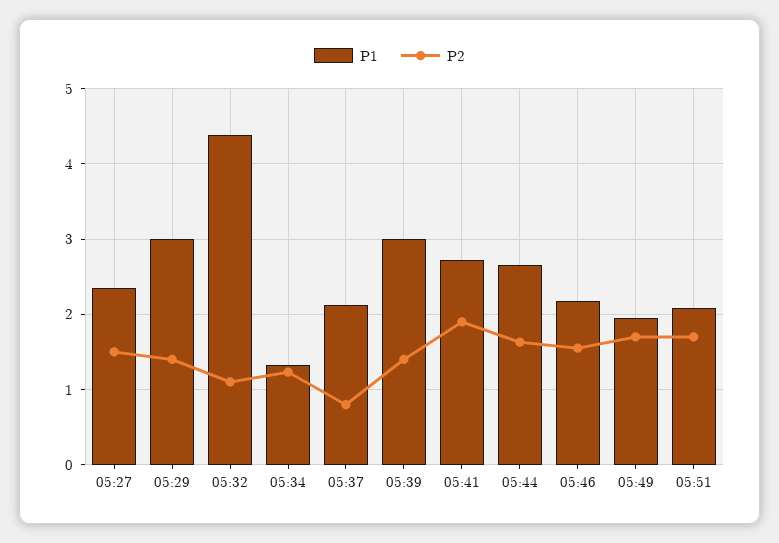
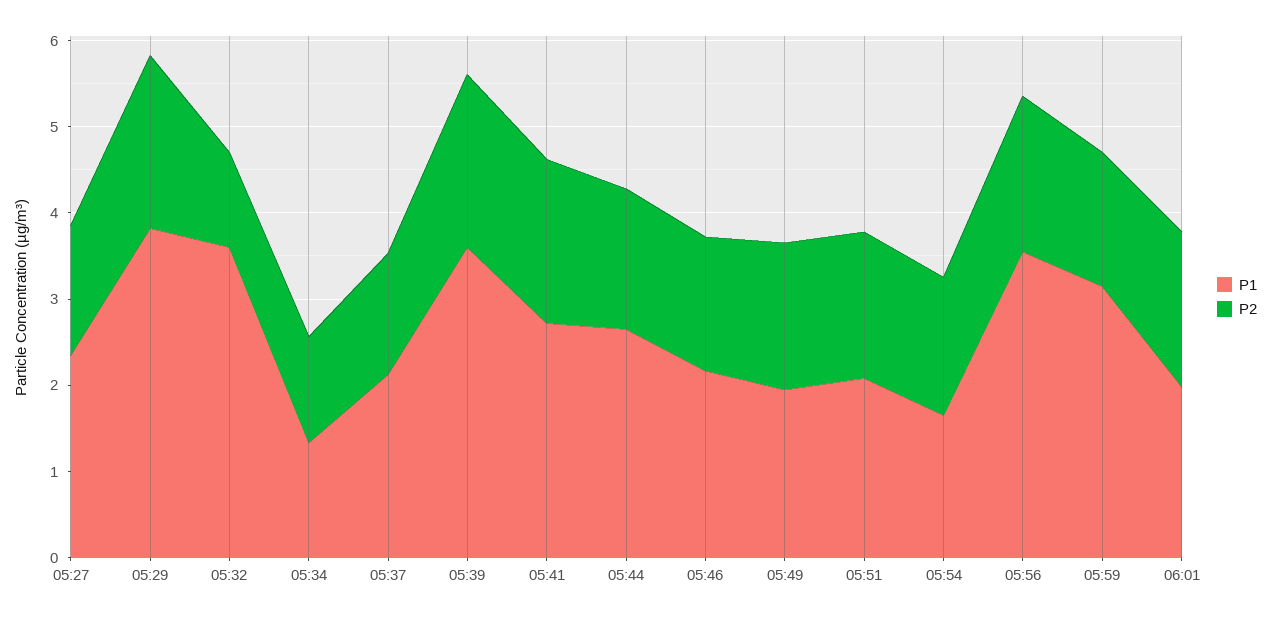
P1, 05:29: 3 -> 3.8
P2, 05:29: 1.4 -> 2
P1, 05:32: 4.4 -> 3.6
P2, 05:37: 0.8 -> 1.4
P1, 05:39: 3 -> 3.6
P2, 05:39: 1.4 -> 2
P1, 05:54: none -> 1.6
P2, 05:54: none -> 1.6
P1, 05:56: none -> 3.6
P2, 05:56: none -> 1.8
P1, 05:59: none -> 3.2
P2, 05:59: none -> 1.6
P1, 06:01: none -> 2
P2, 06:01: none -> 1.8

